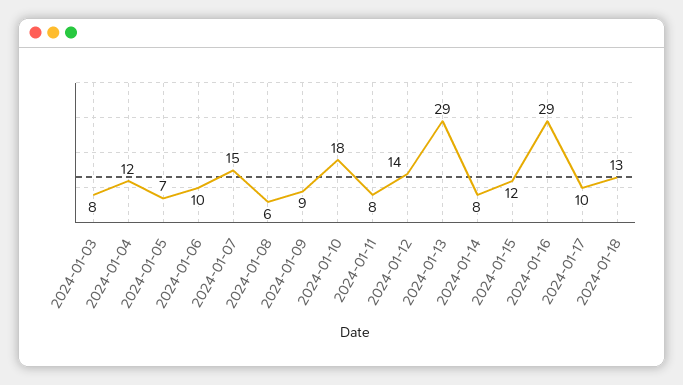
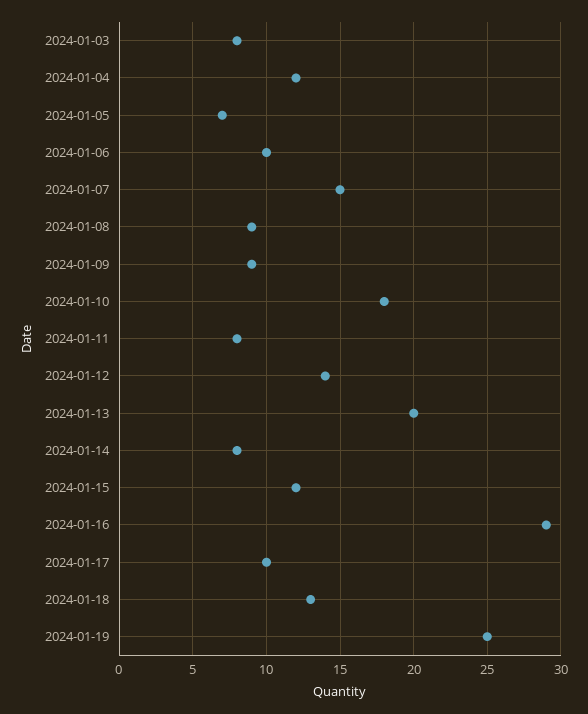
2024-01-08: 6 -> 9
2024-01-13: 29 -> 20
2024-01-19: none -> 25

